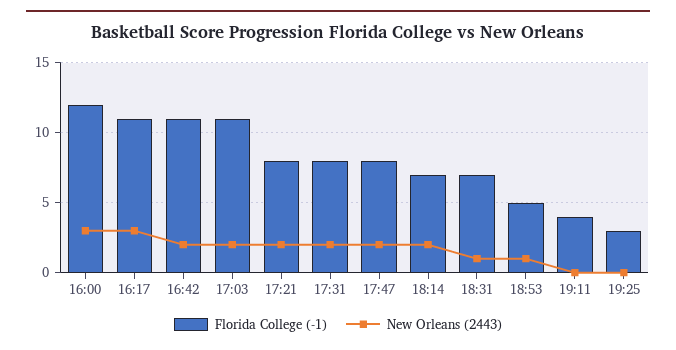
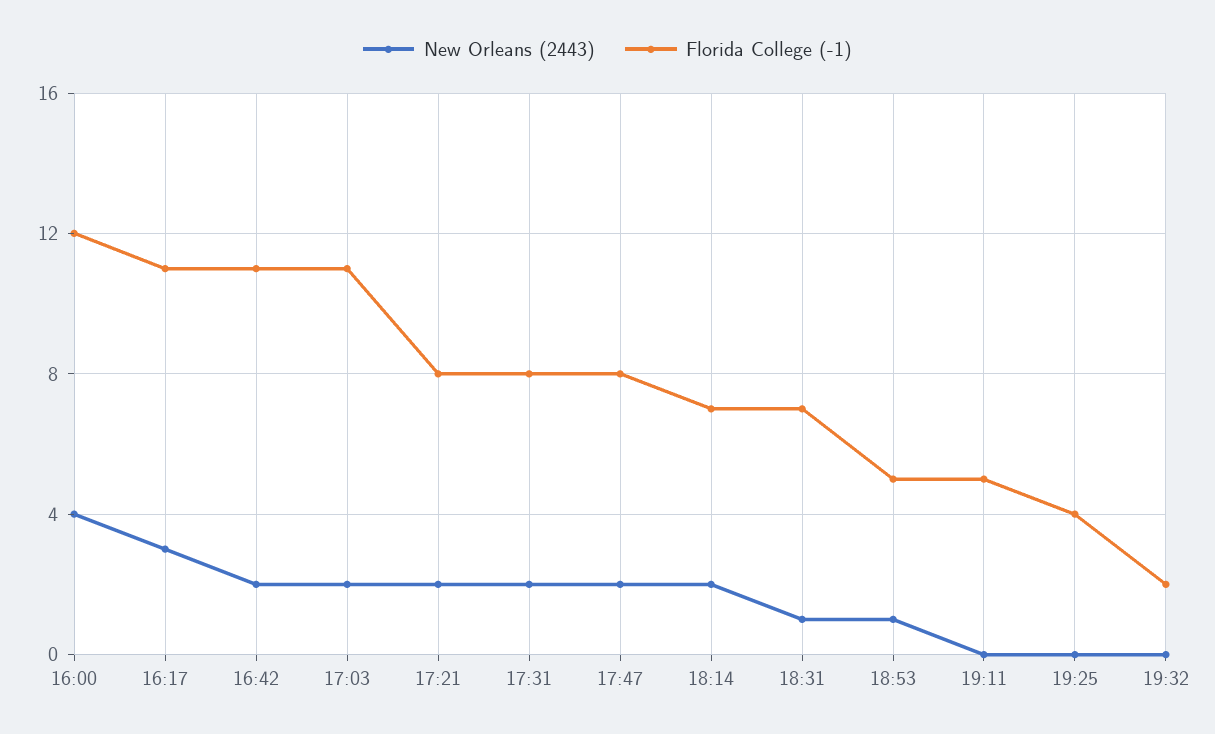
New Orleans (2443), 16:00: 3 -> 4
Florida College (-1), 19:11: 4 -> 5
Florida College (-1), 19:25: 3 -> 4
New Orleans (2443), 19:32: none -> 0
Florida College (-1), 19:32: none -> 2

